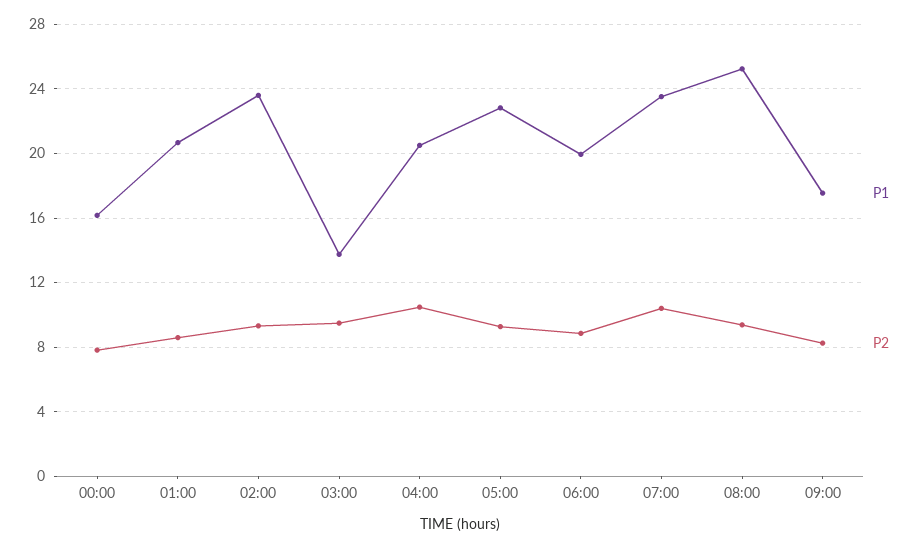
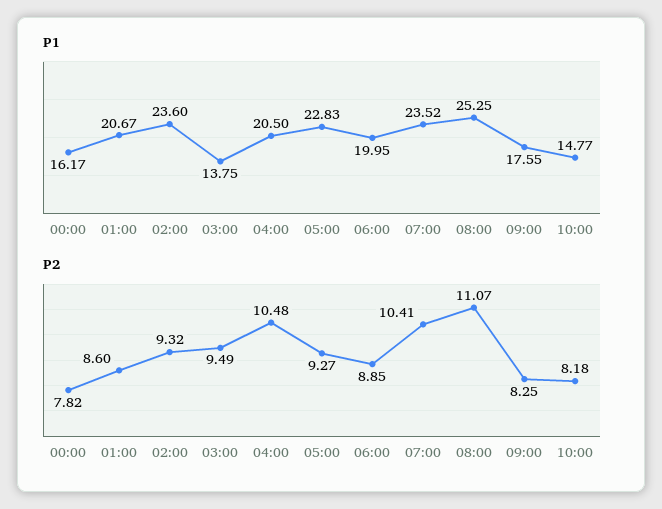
P2, 08:00: 9.5 -> 11.07
P1, 10:00: none -> 14.77
P2, 10:00: none -> 8.18

